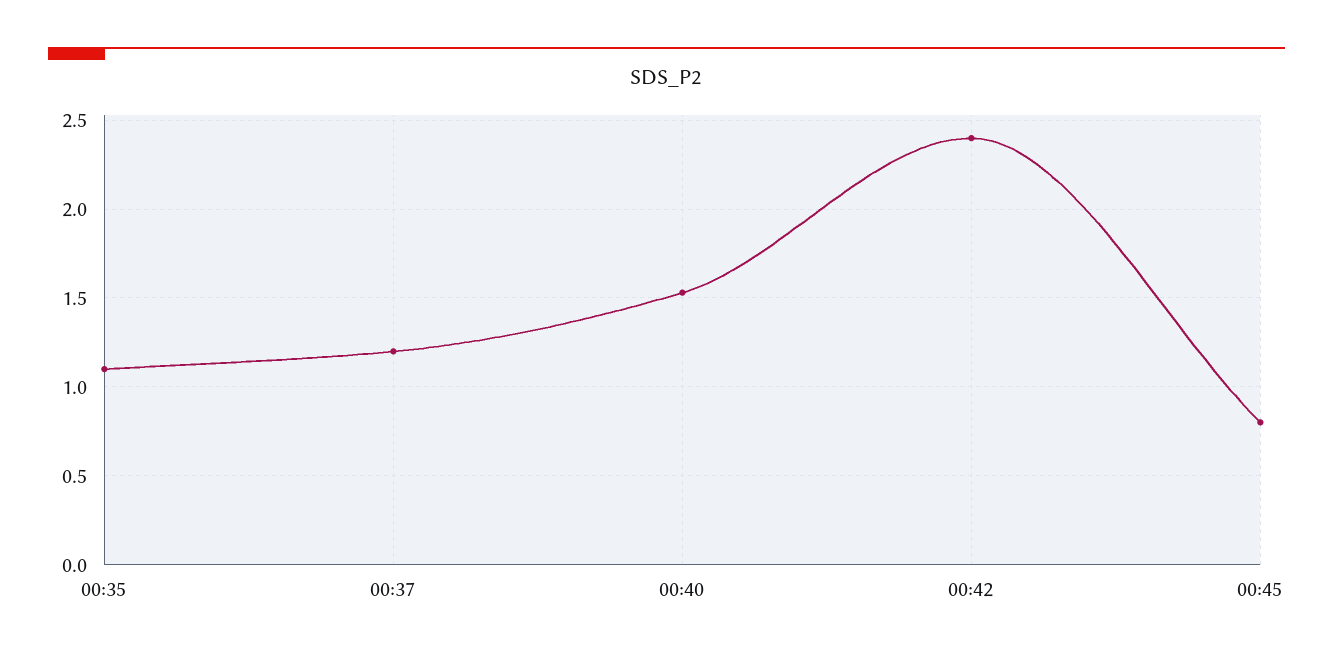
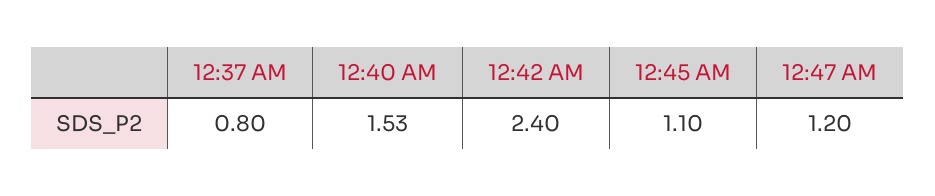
00:35: 1.1 -> none
00:37: 1.2 -> 0.8
00:45: 0.8 -> 1.1
12:47 AM: none -> 1.2

